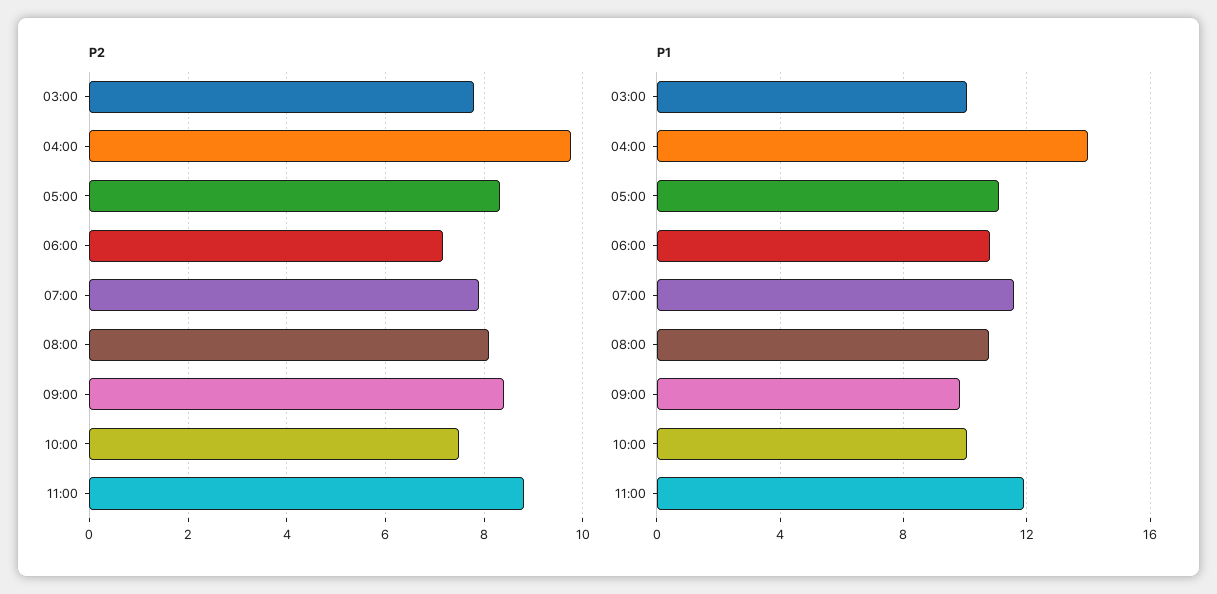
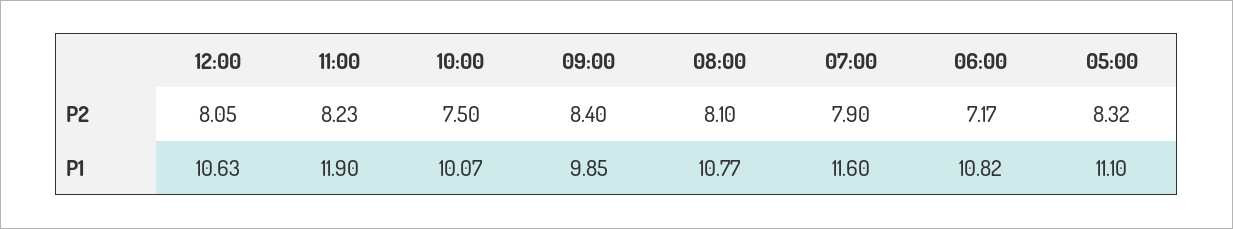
P2, 03:00: 7.8 -> none
P2, 04:00: 9.8 -> none
P2, 11:00: 8.8 -> 8.23
P1, 03:00: 10 -> none
P1, 04:00: 14 -> none
P2, 12:00: none -> 8.05
P1, 12:00: none -> 10.63

